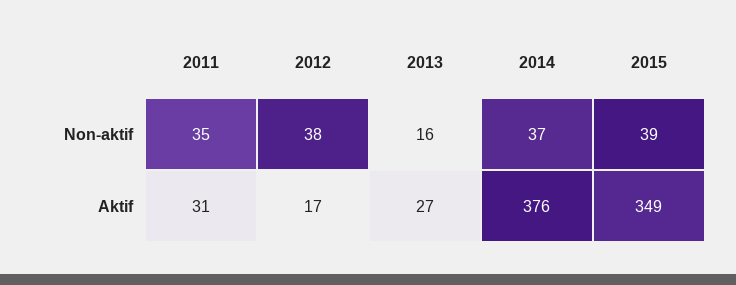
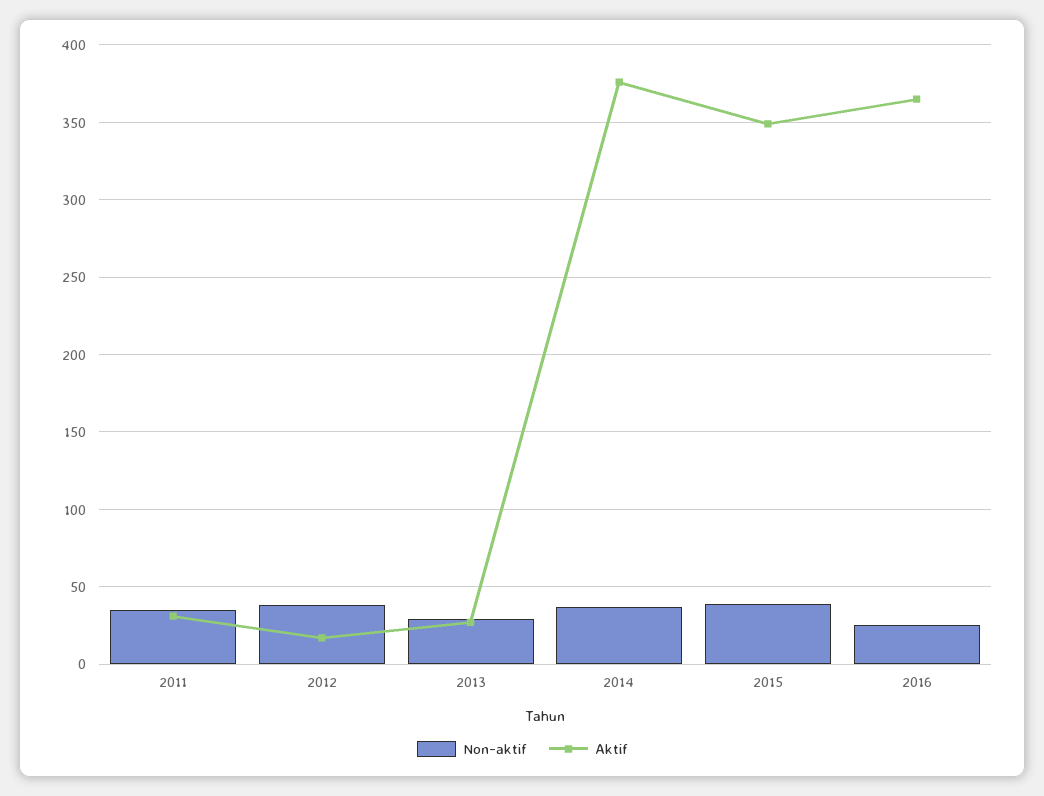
Non-aktif, 2013: 16 -> 30
Non-aktif, 2016: none -> 25
Aktif, 2016: none -> 365

